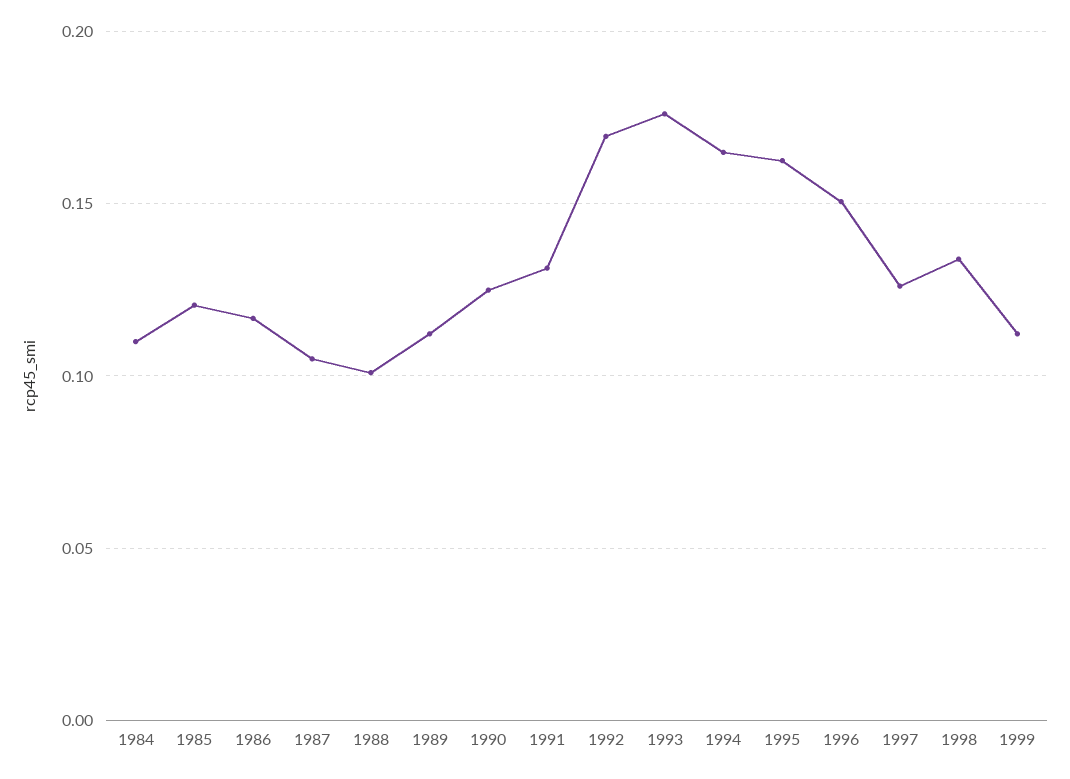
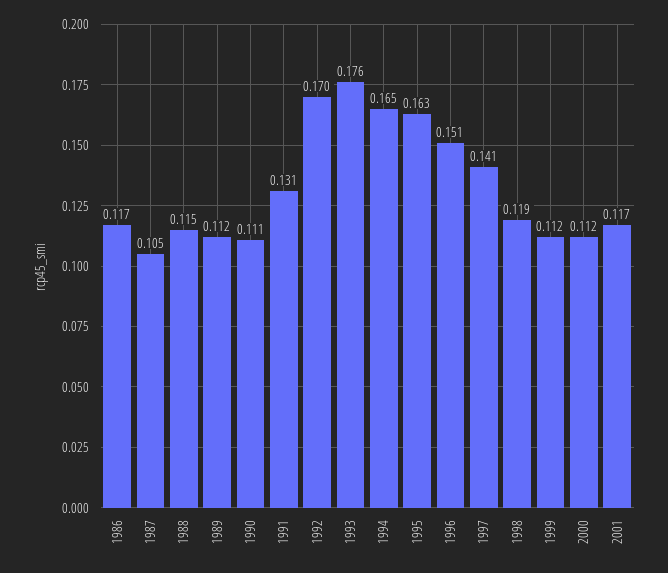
1984: 0.11 -> none
1985: 0.12 -> none
1988: 0.1 -> 0.115
1990: 0.125 -> 0.111
1997: 0.125 -> 0.141
1998: 0.135 -> 0.119
2000: none -> 0.112
2001: none -> 0.117

